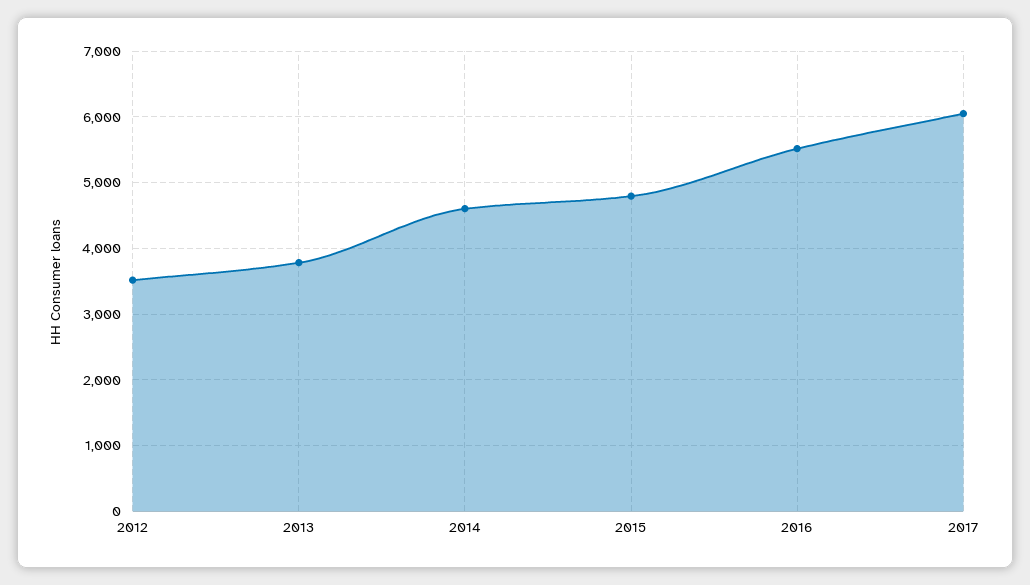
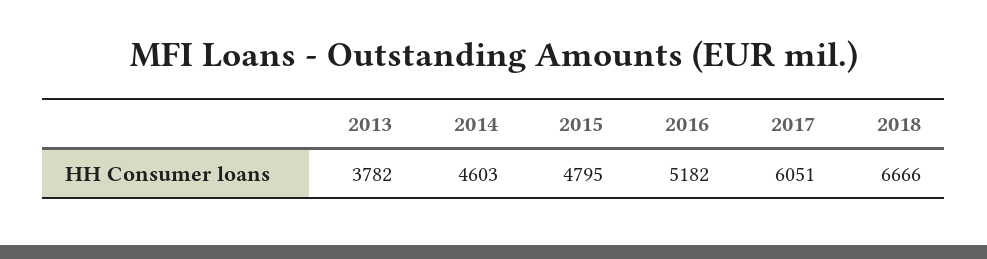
2012: 3500 -> none
2016: 5500 -> 5182
2018: none -> 6666

